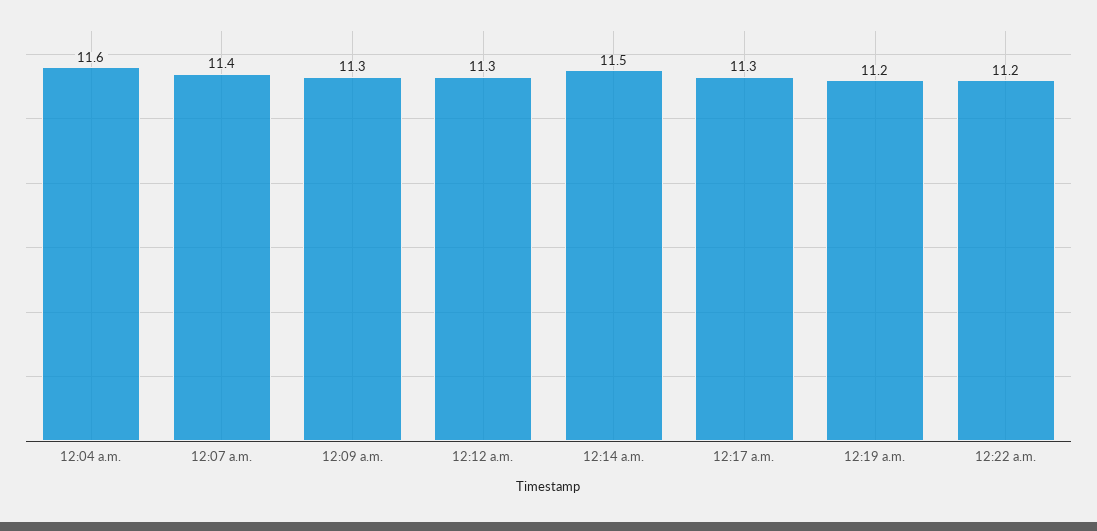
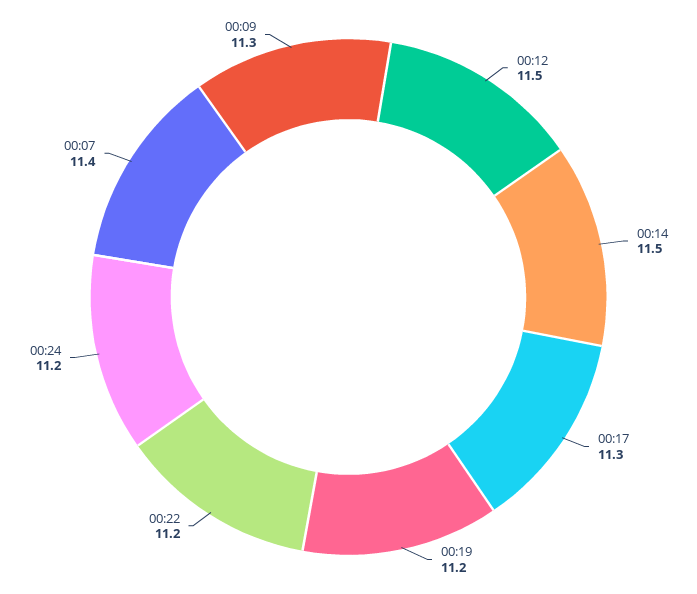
12:04 a.m.: 11.6 -> none
12:12 a.m.: 11.3 -> 11.5
00:24: none -> 11.2

